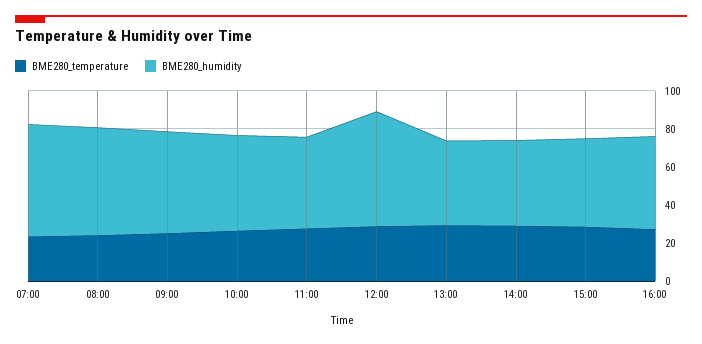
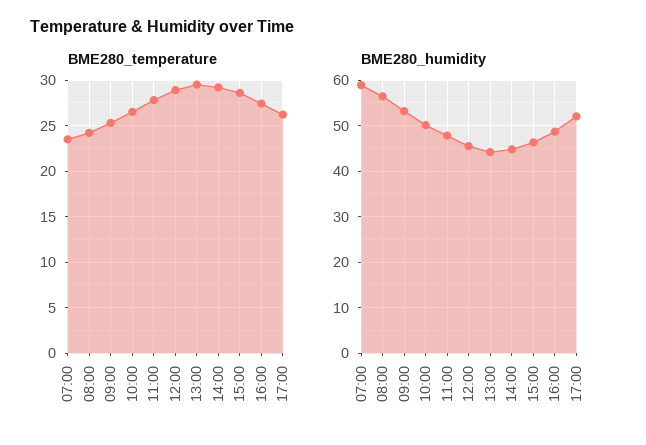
BME280_humidity, 12:00: 60 -> 46
BME280_temperature, 17:00: none -> 26
BME280_humidity, 17:00: none -> 52

